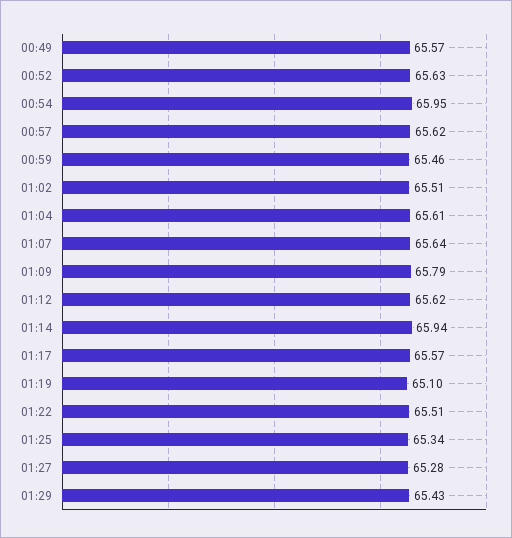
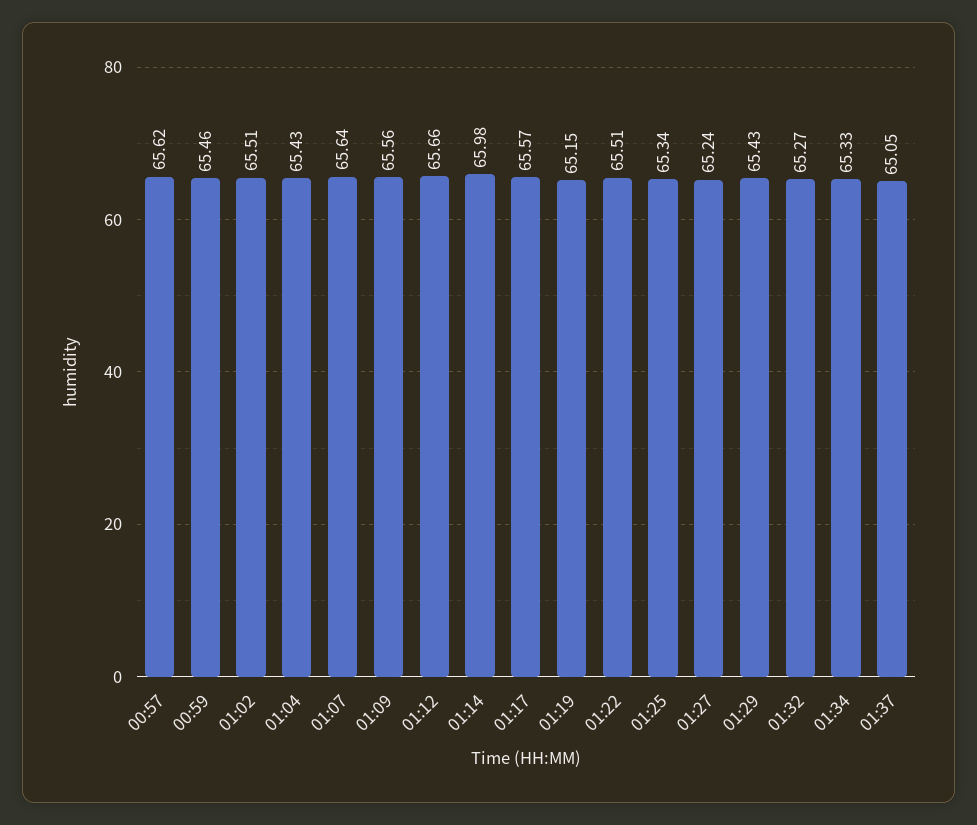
00:49: 65.57 -> none
00:52: 65.63 -> none
00:54: 65.95 -> none
01:04: 65.61 -> 65.43
01:09: 65.79 -> 65.56
01:12: 65.62 -> 65.66
01:14: 65.94 -> 65.98
01:19: 65.1 -> 65.15
01:27: 65.28 -> 65.24
01:32: none -> 65.27
01:34: none -> 65.33
01:37: none -> 65.05

